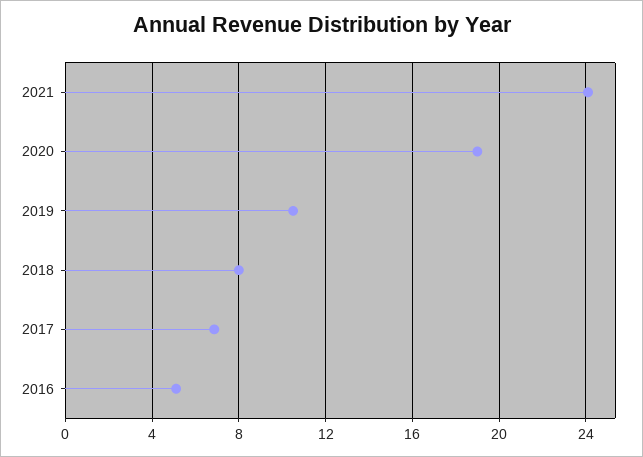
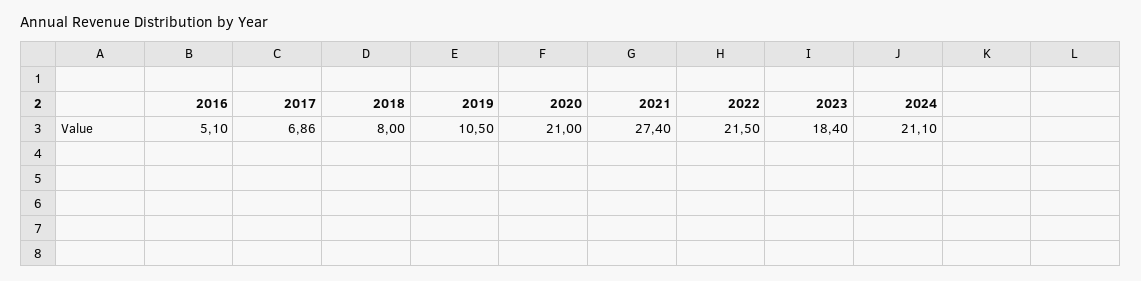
2021: 24 -> 27.4
2020: 19 -> 21
2022: none -> 21.5
2023: none -> 18.4
2024: none -> 21.1

